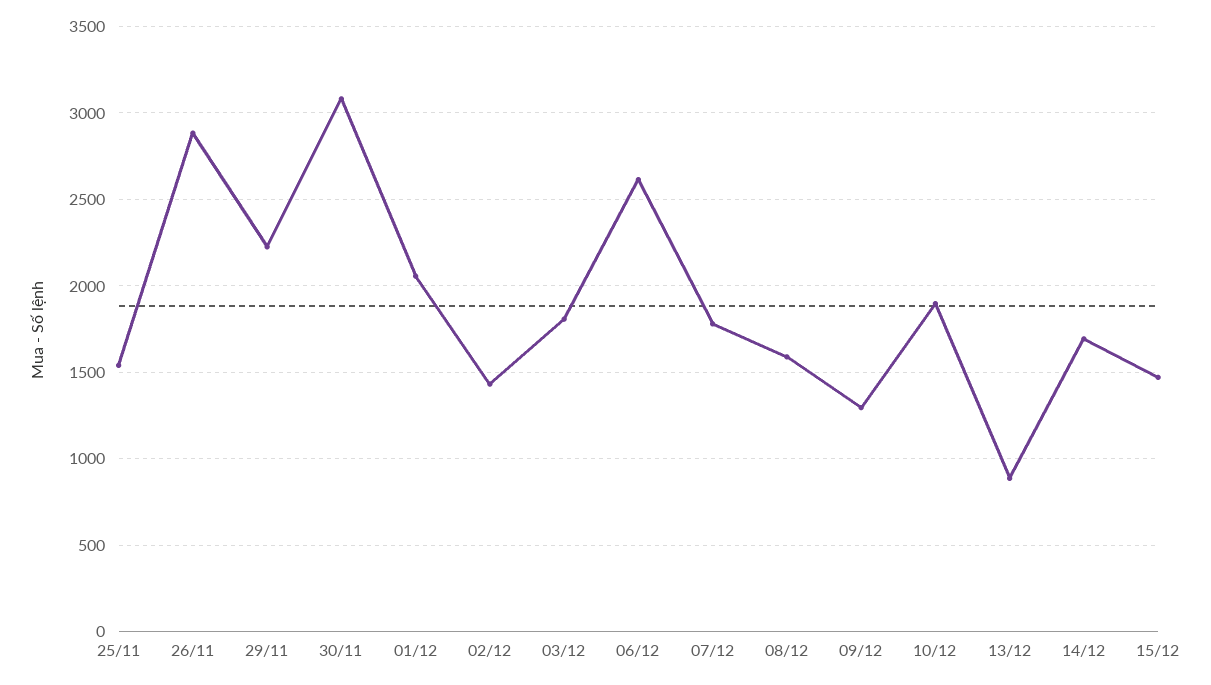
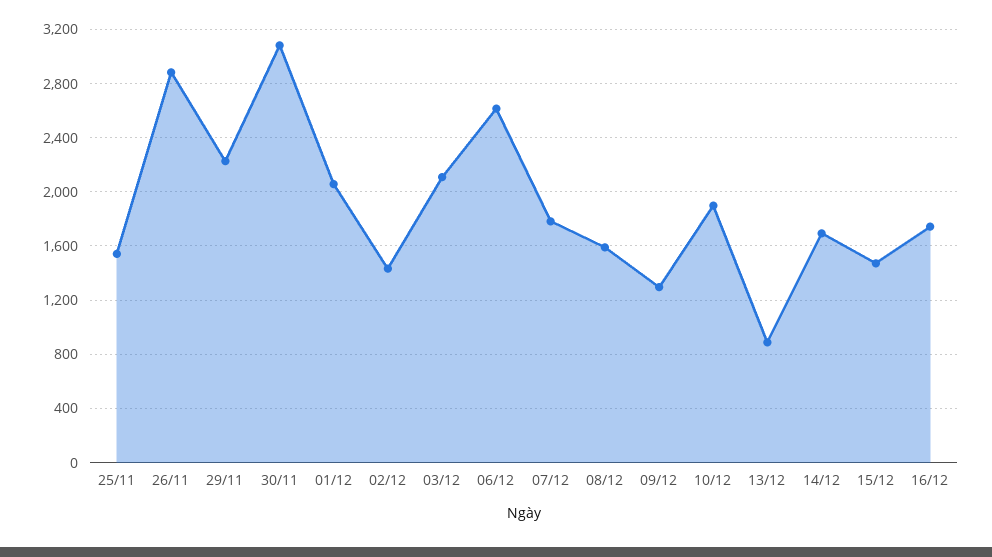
03/12: 1800 -> 2100
16/12: none -> 1750

